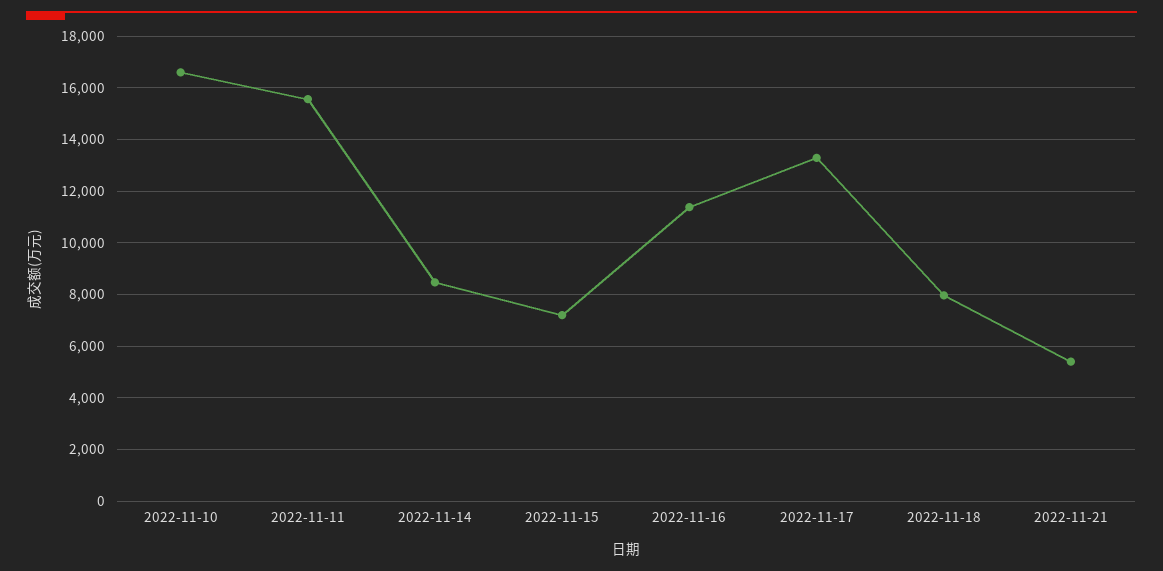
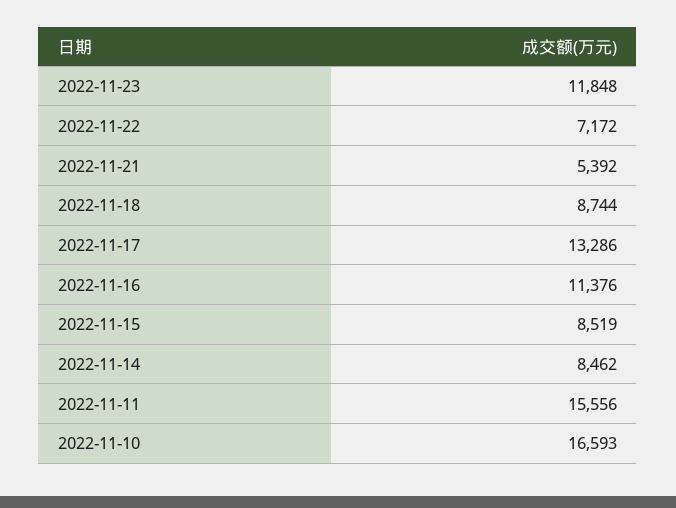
2022-11-15: 7250 -> 8519
2022-11-18: 8000 -> 8744
2022-11-23: none -> 11848
2022-11-22: none -> 7172

